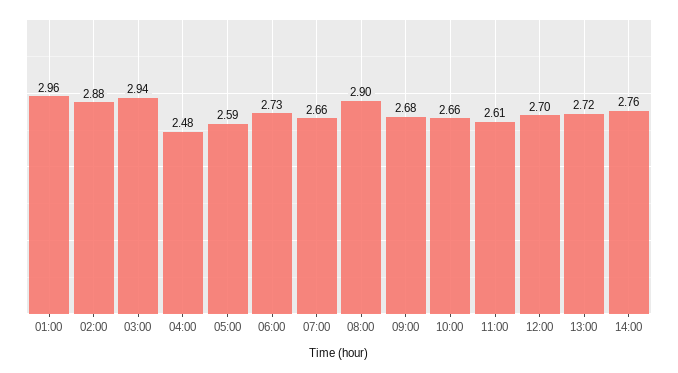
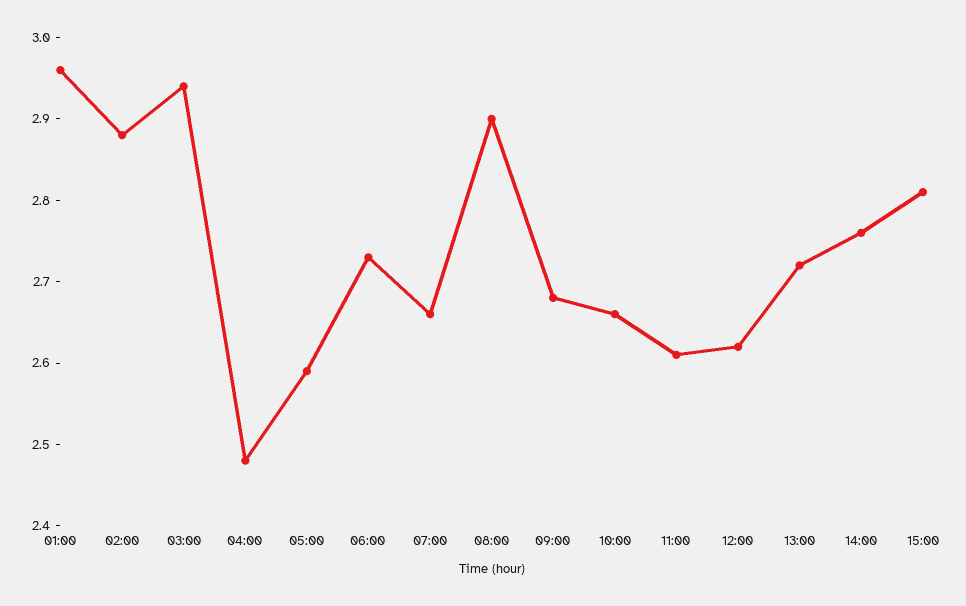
12:00: 2.7 -> 2.62
15:00: none -> 2.81

